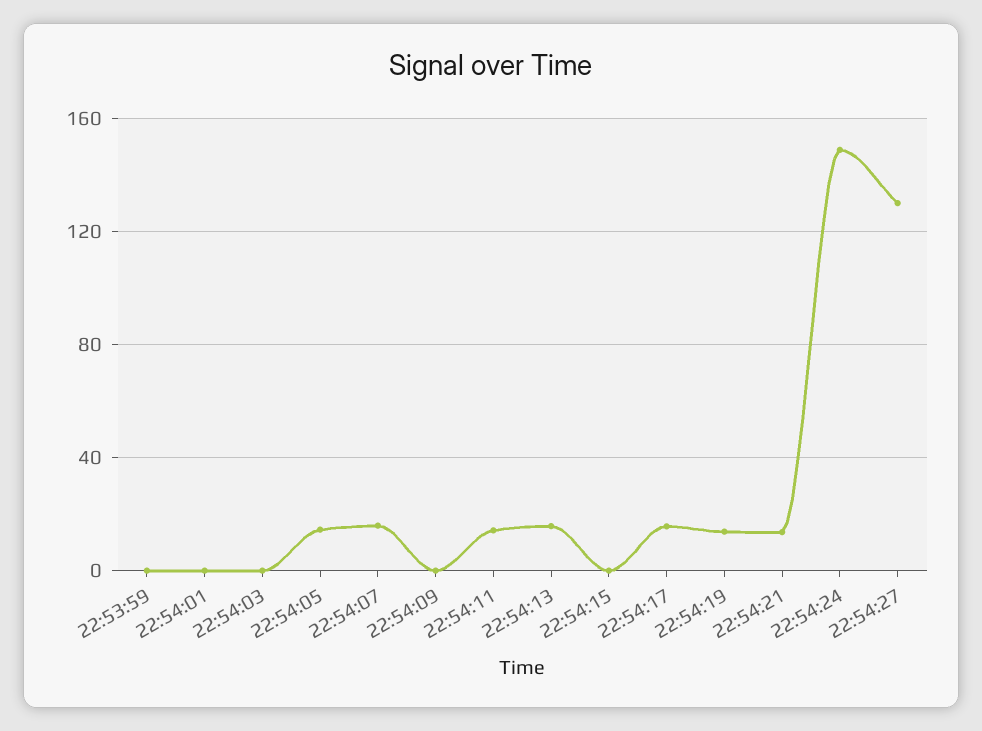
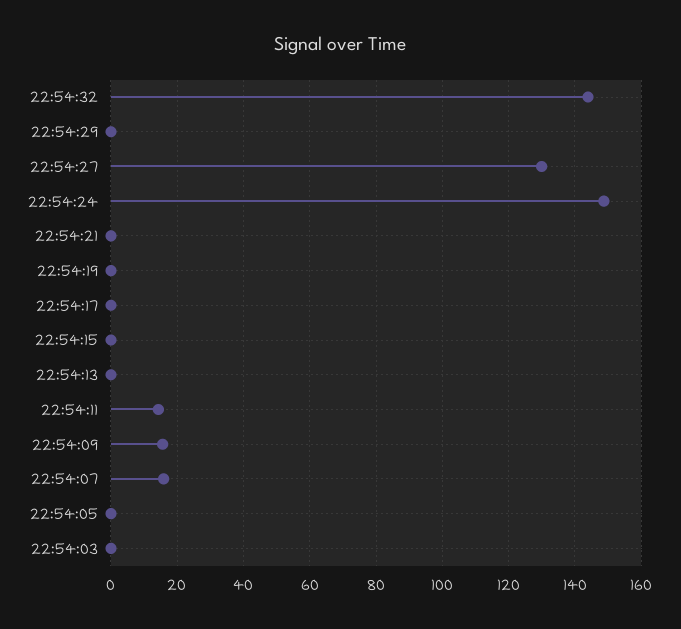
22:53:59: 0 -> none
22:54:01: 0 -> none
22:54:05: 15 -> 0
22:54:09: 0 -> 16
22:54:13: 15 -> 0
22:54:17: 15 -> 0
22:54:19: 15 -> 0
22:54:21: 15 -> 0
22:54:32: none -> 144
22:54:29: none -> 0

